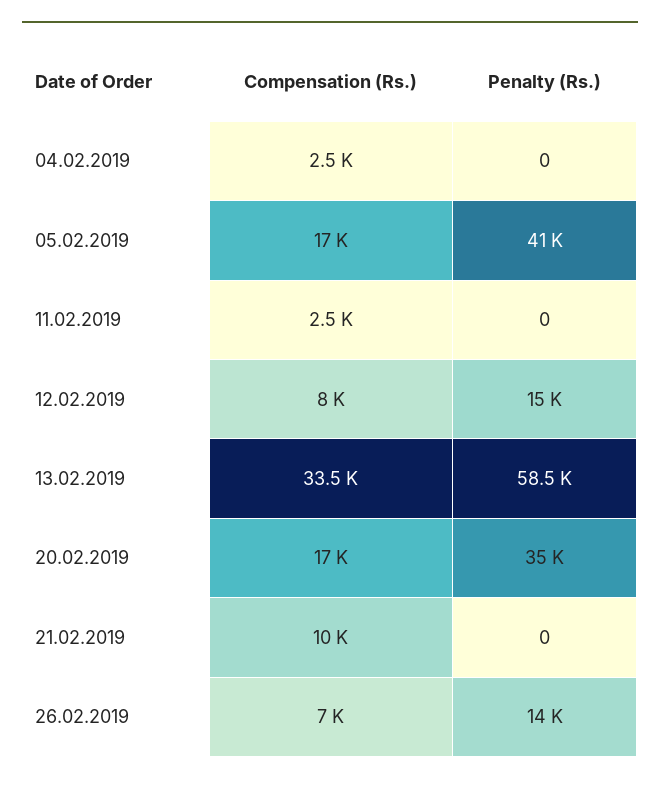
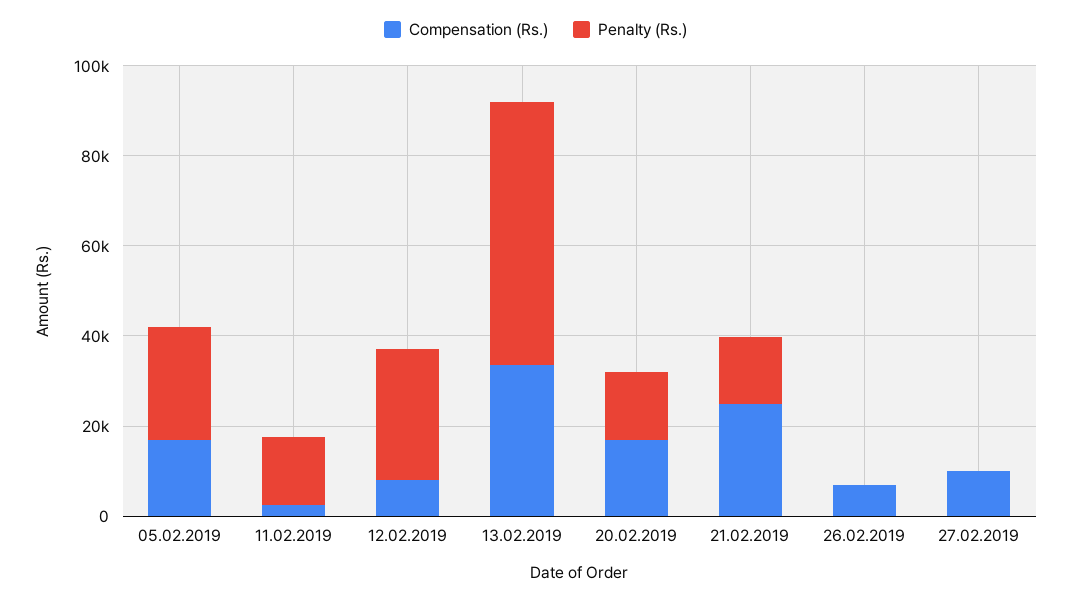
Compensation (Rs.), 04.02.2019: 2500 -> none
Penalty (Rs.), 04.02.2019: 0 -> none
Penalty (Rs.), 05.02.2019: 41000 -> 25000
Penalty (Rs.), 11.02.2019: 0 -> 15000
Penalty (Rs.), 12.02.2019: 15000 -> 30000
Penalty (Rs.), 20.02.2019: 35000 -> 15000
Compensation (Rs.), 21.02.2019: 10000 -> 25000
Penalty (Rs.), 21.02.2019: 0 -> 15000
Penalty (Rs.), 26.02.2019: 14000 -> 0
Compensation (Rs.), 27.02.2019: none -> 10000
Penalty (Rs.), 27.02.2019: none -> 0

